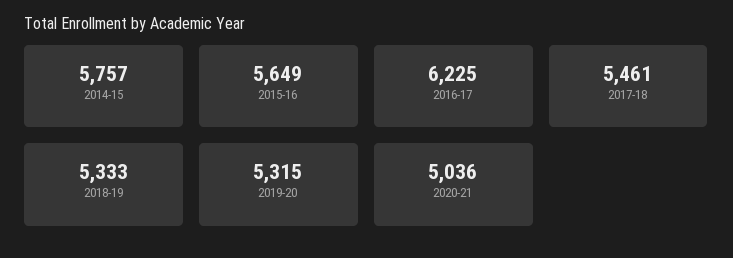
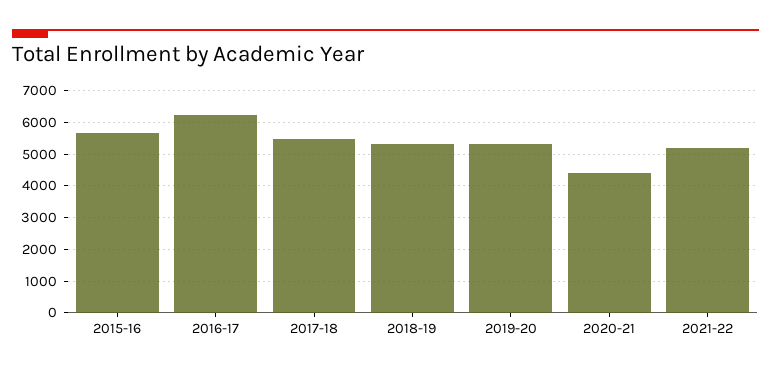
2014-15: 5757 -> none
2020-21: 5036 -> 4400
2021-22: none -> 5200

